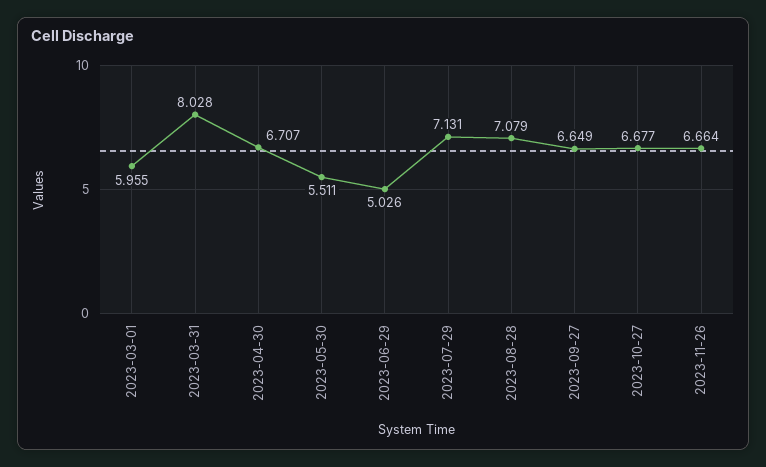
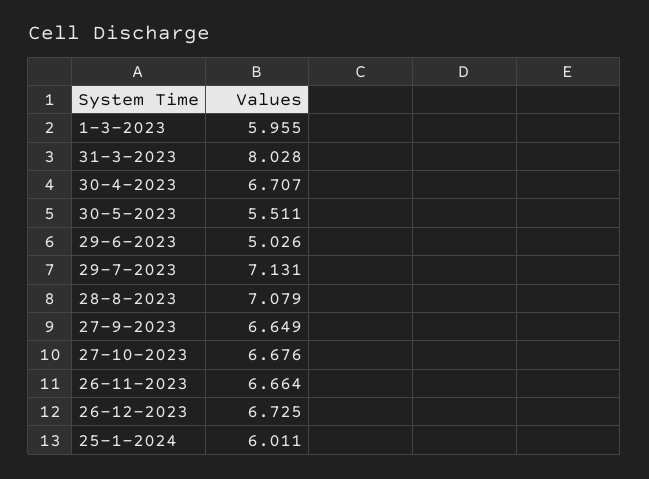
2023-10-27: 6.677 -> 6.676
26-12-2023: none -> 6.725
25-1-2024: none -> 6.011

